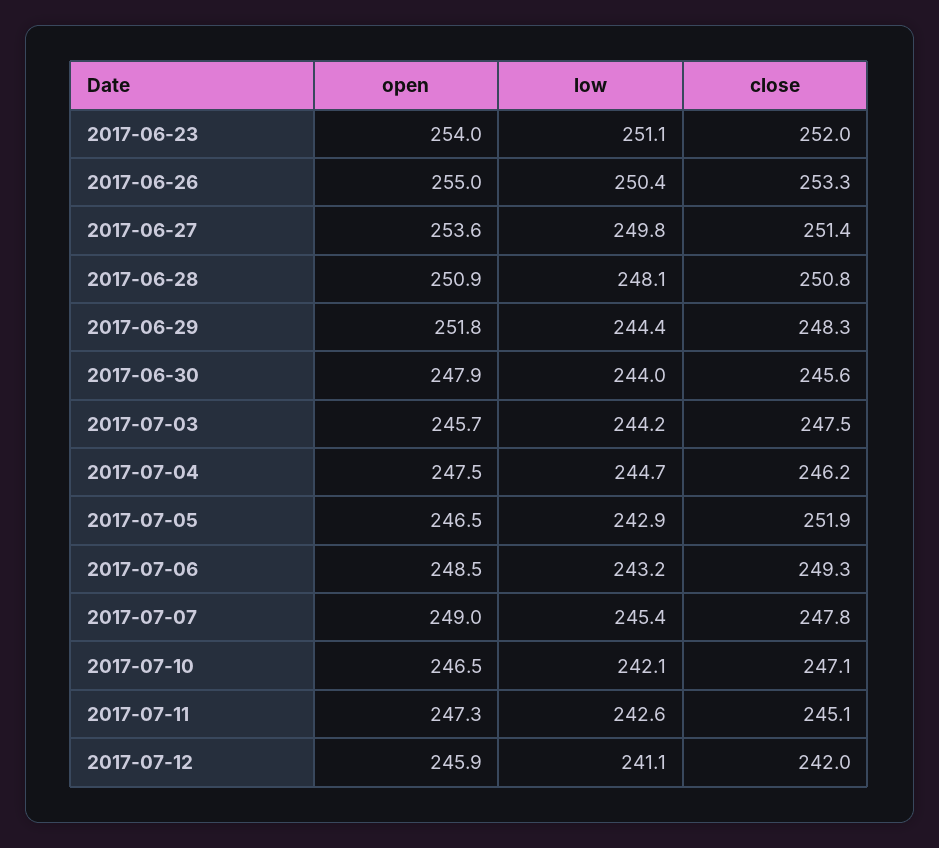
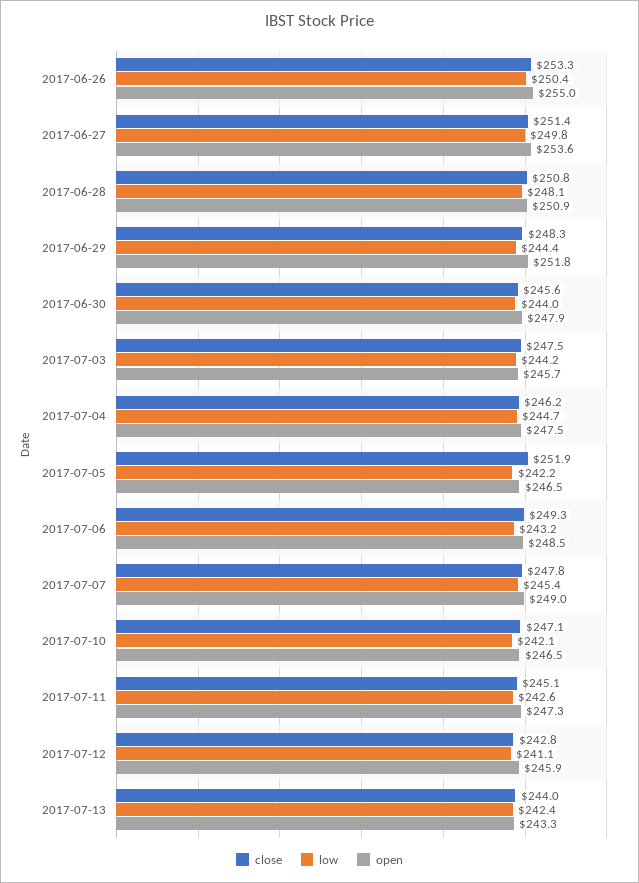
open, 2017-06-23: 254 -> none
low, 2017-06-23: 251.1 -> none
close, 2017-06-23: 252 -> none
low, 2017-07-05: 242.9 -> 242.2
close, 2017-07-12: 242 -> 242.8
close, 2017-07-13: none -> 244
low, 2017-07-13: none -> 242.4
open, 2017-07-13: none -> 243.3

